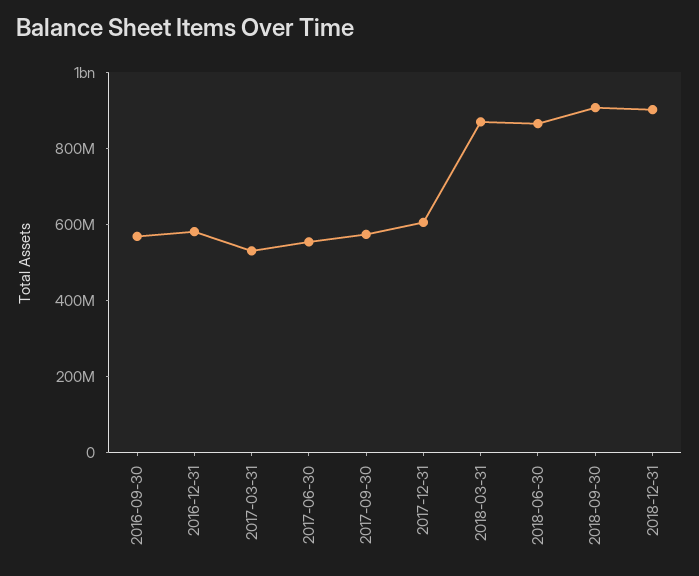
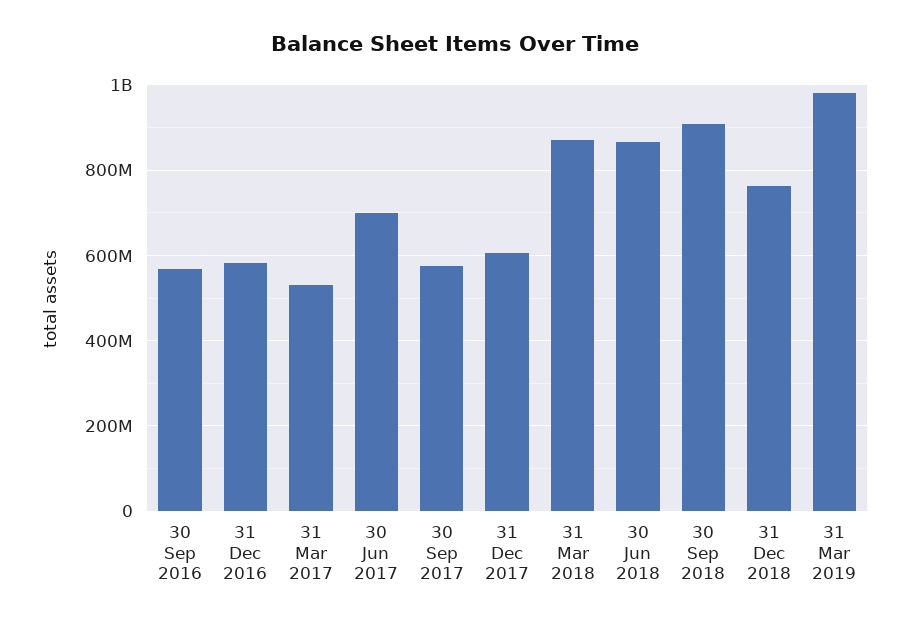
2017-06-30: 550000000 -> 700000000
2018-12-31: 900000000 -> 760000000
31 Mar 2019: none -> 980000000

